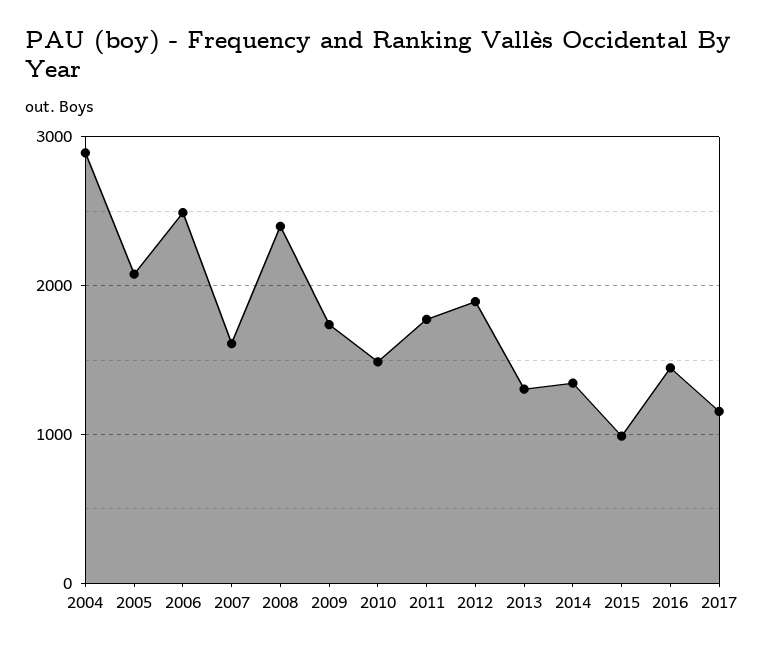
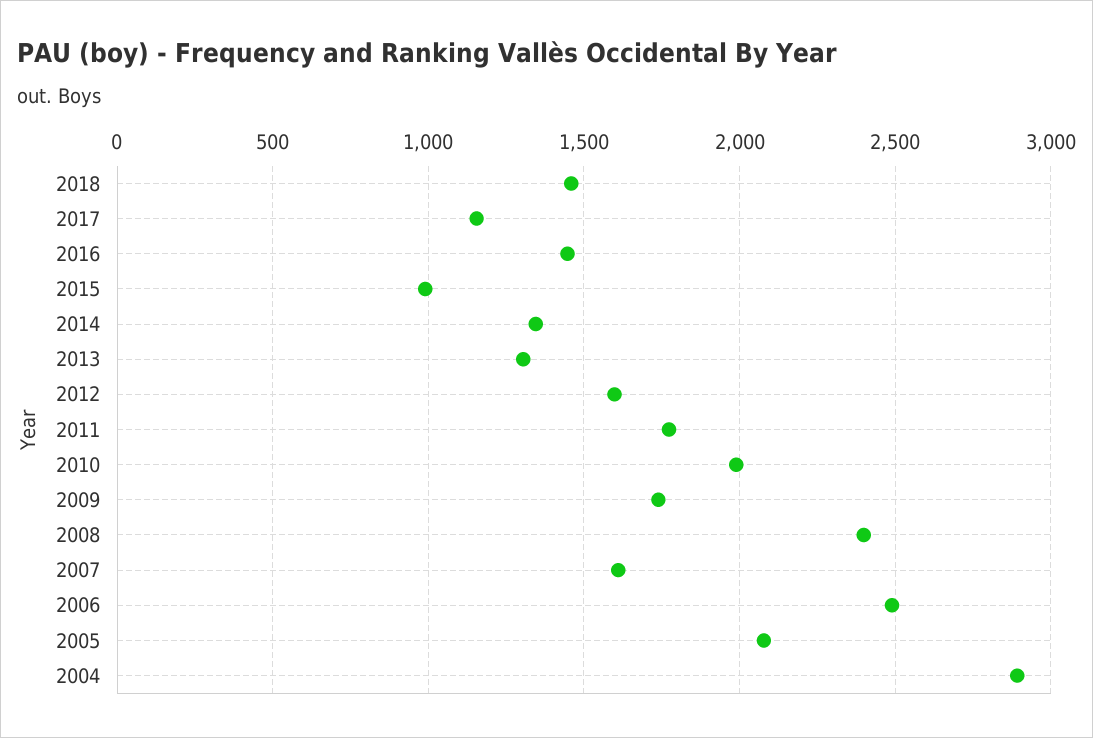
2010: 1500 -> 2000
2012: 1900 -> 1600
2018: none -> 1450

